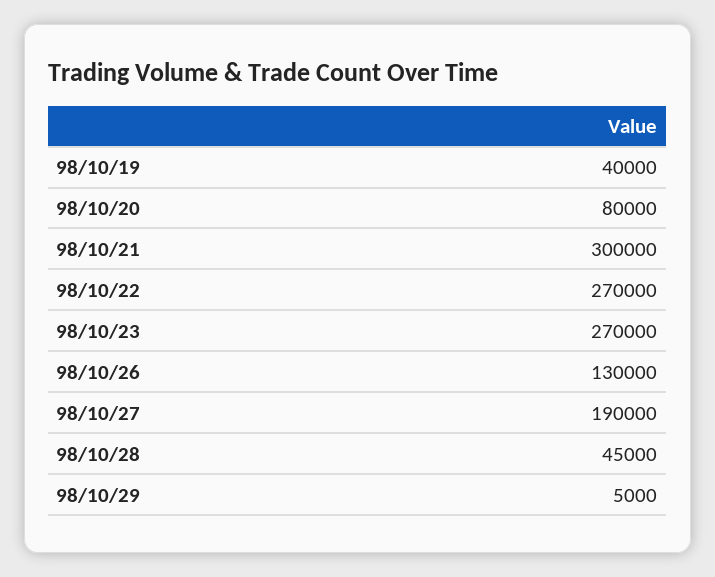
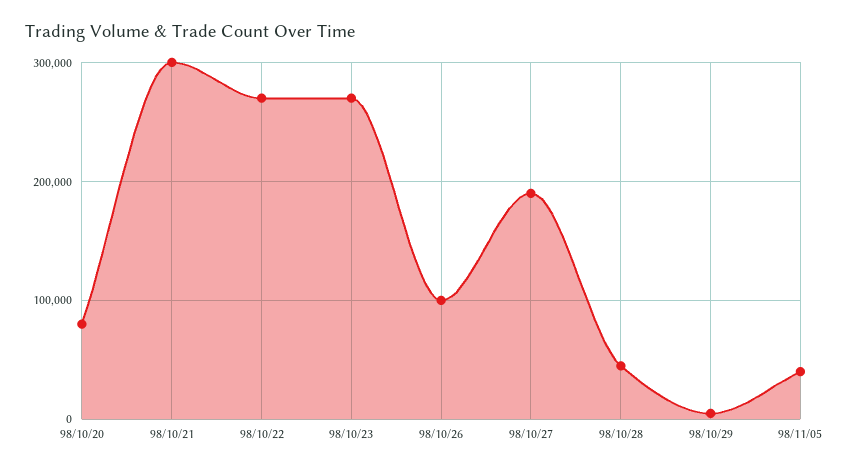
98/10/19: 40000 -> none
98/10/26: 130000 -> 100000
98/11/05: none -> 40000

